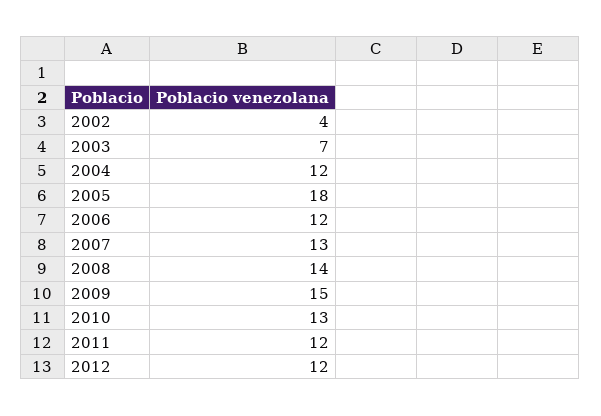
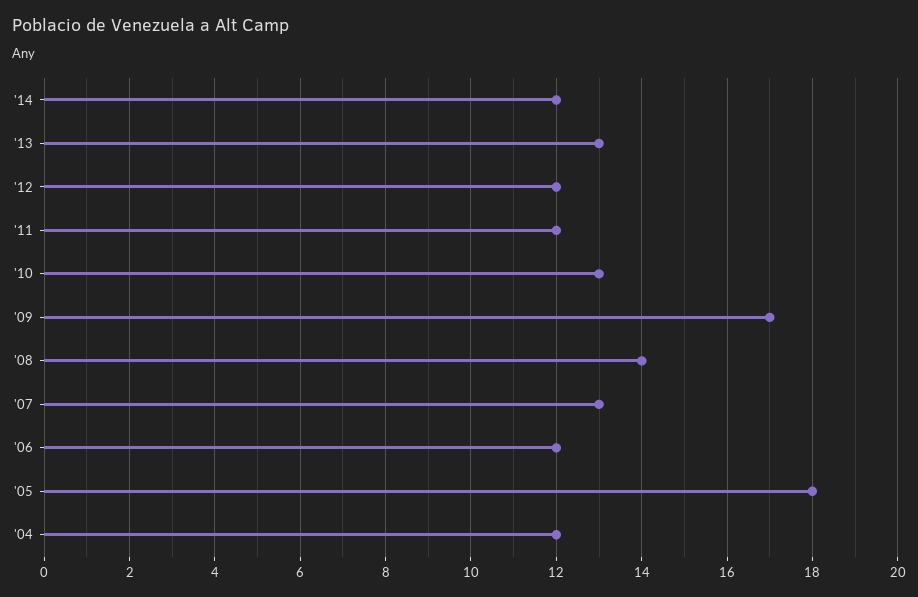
2002: 4 -> none
2003: 7 -> none
2009: 15 -> 17
'14: none -> 12
'13: none -> 13

